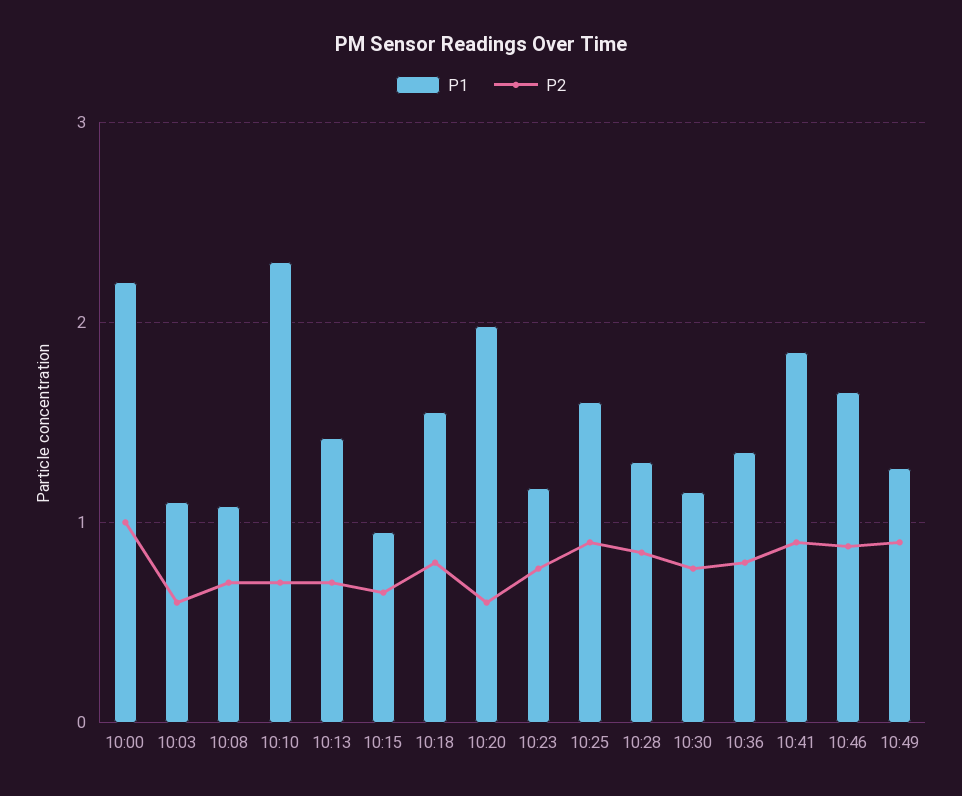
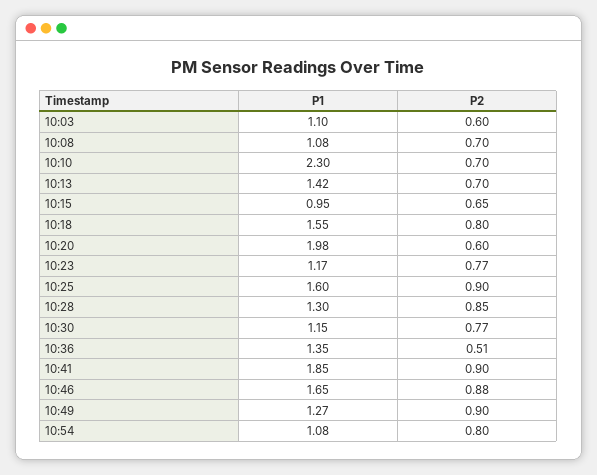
P1, 10:00: 2.2 -> none
P2, 10:00: 1 -> none
P2, 10:36: 0.8 -> 0.51
P1, 10:54: none -> 1.08
P2, 10:54: none -> 0.8

